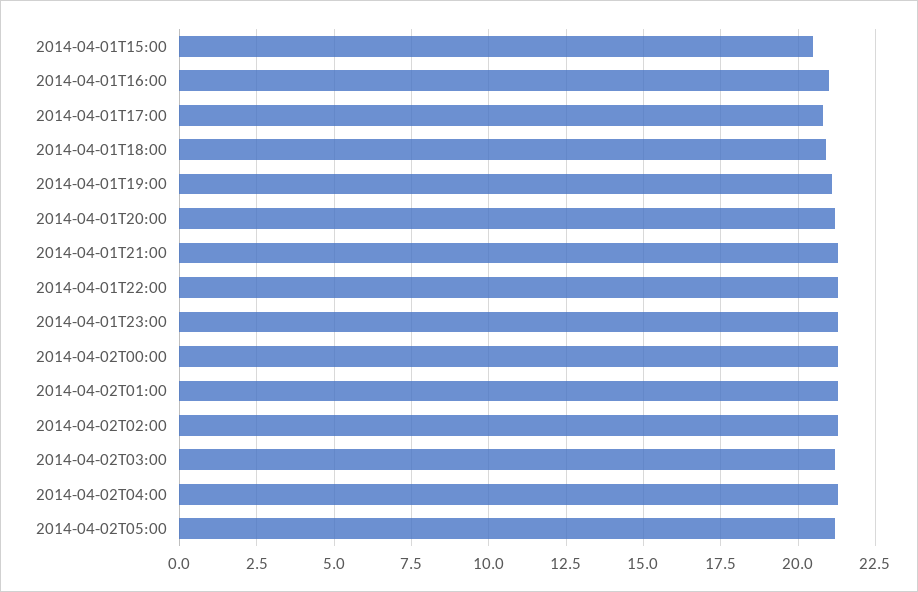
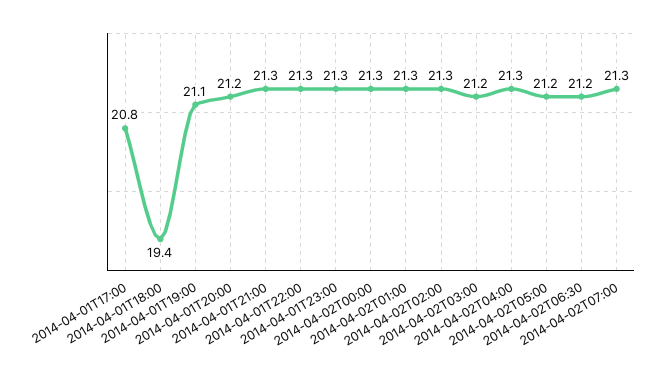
2014-04-01T15:00: 20.5 -> none
2014-04-01T16:00: 21 -> none
2014-04-01T18:00: 21 -> 19.4
2014-04-02T06:30: none -> 21.2
2014-04-02T07:00: none -> 21.3

